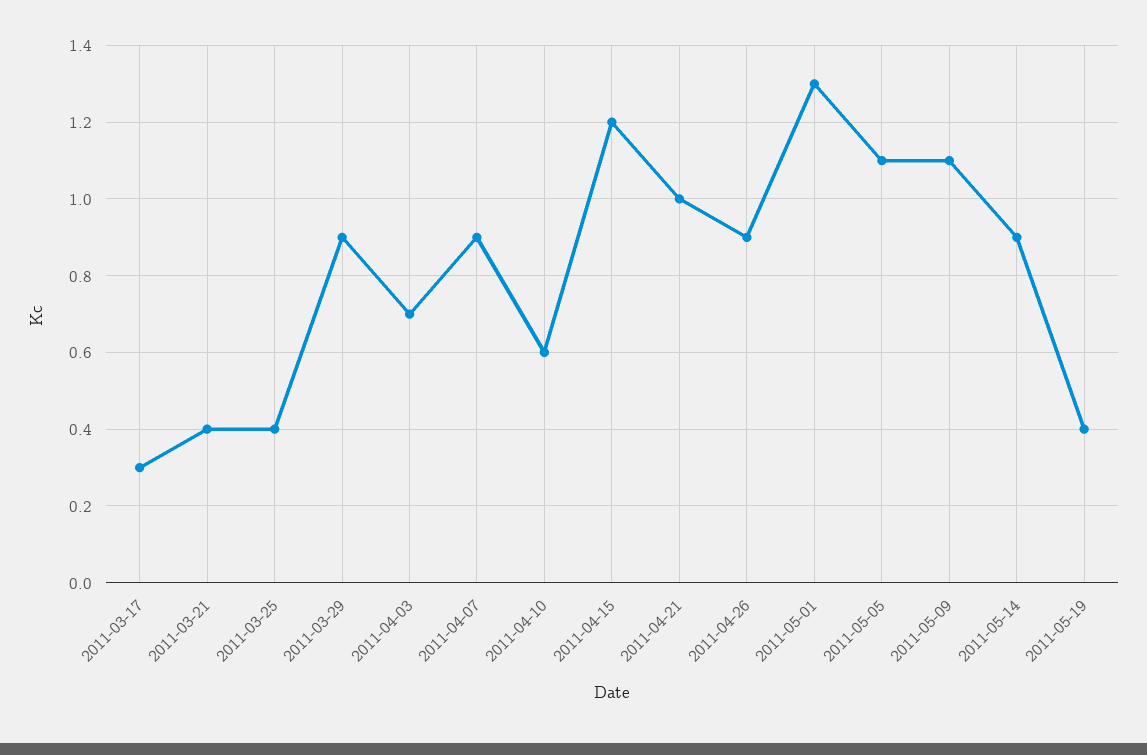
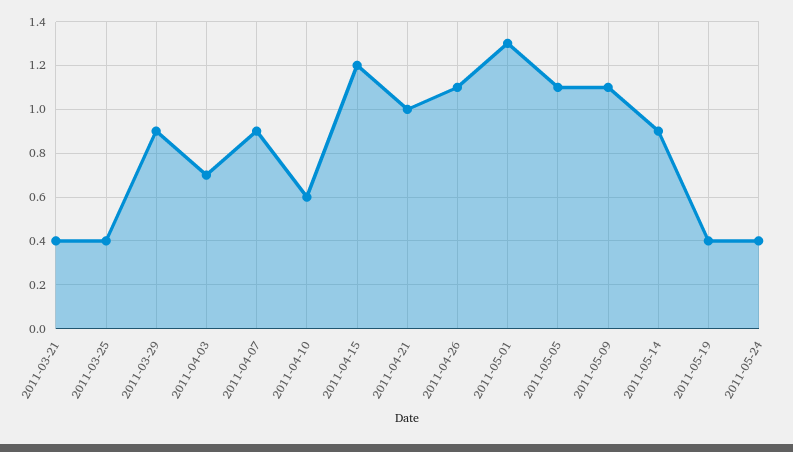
2011-03-17: 0.3 -> none
2011-04-26: 0.9 -> 1.1
2011-05-24: none -> 0.4

